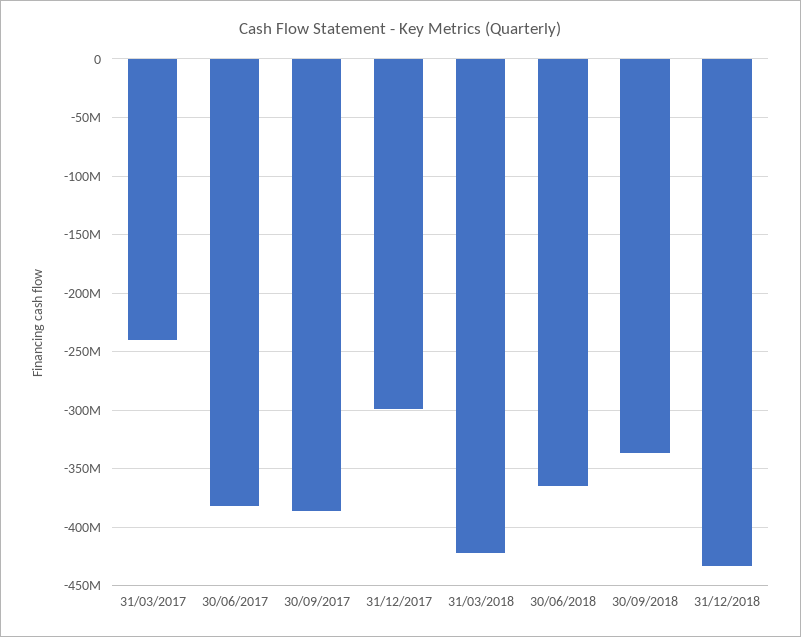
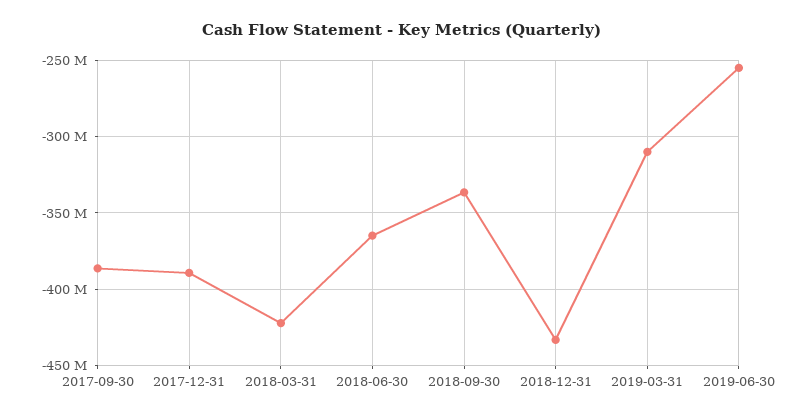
31/03/2017: -240000000 -> none
30/06/2017: -380000000 -> none
31/12/2017: -300000000 -> -390000000
2019-03-31: none -> -310000000
2019-06-30: none -> -255000000

